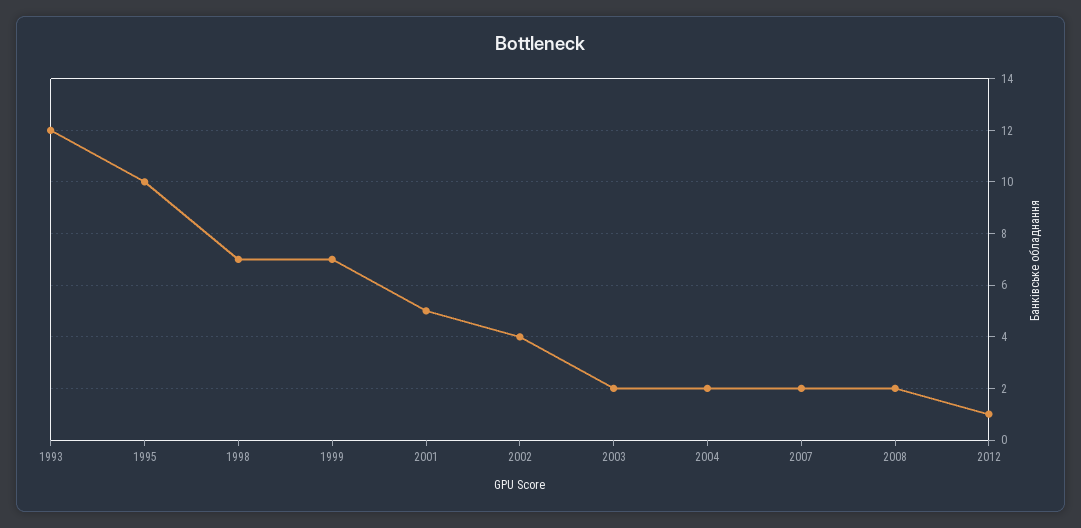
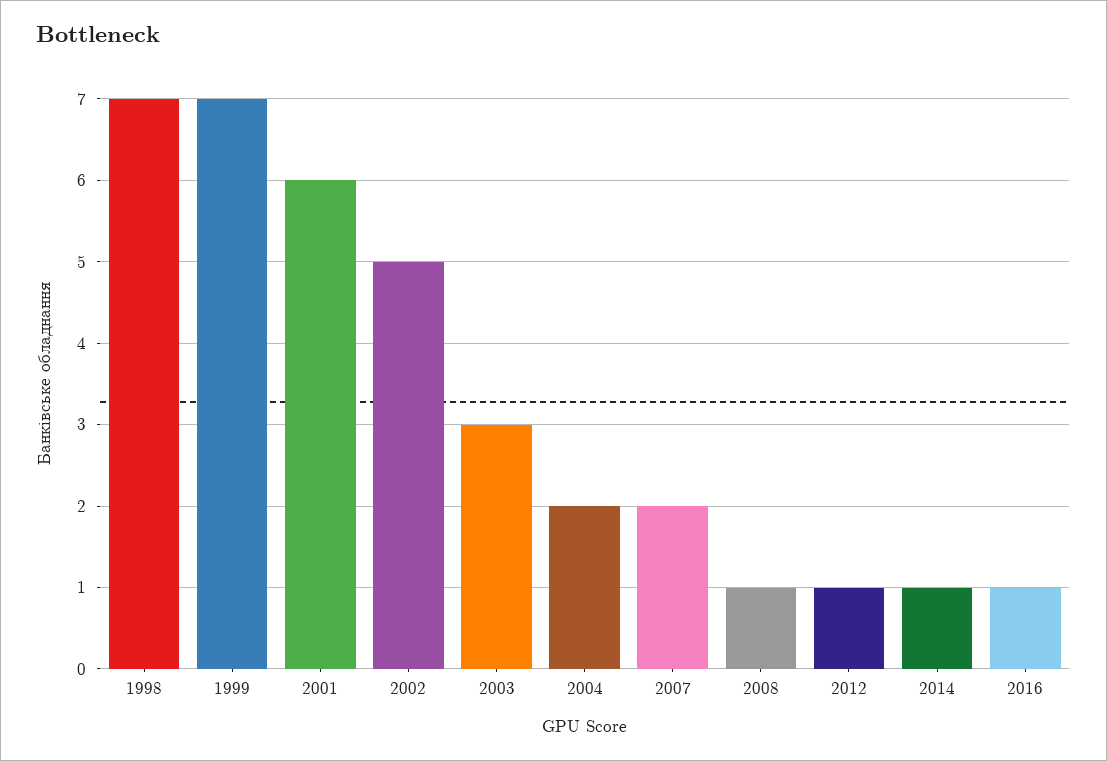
1993: 12 -> none
1995: 10 -> none
2001: 5 -> 6
2002: 4 -> 5
2003: 2 -> 3
2008: 2 -> 1
2014: none -> 1
2016: none -> 1

